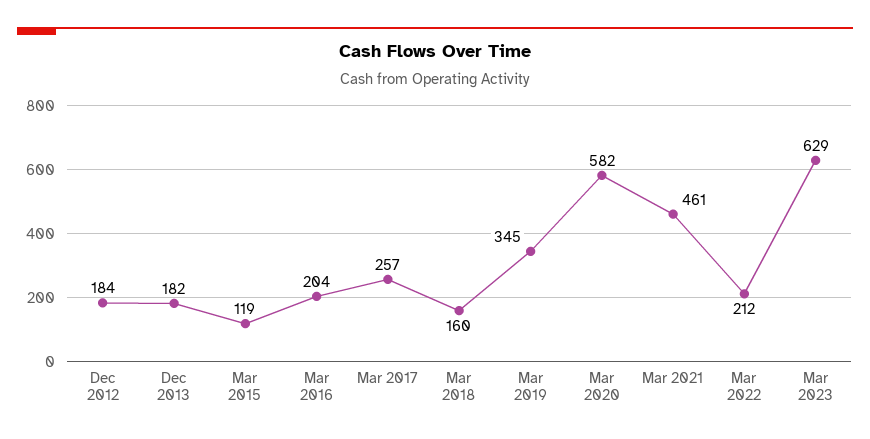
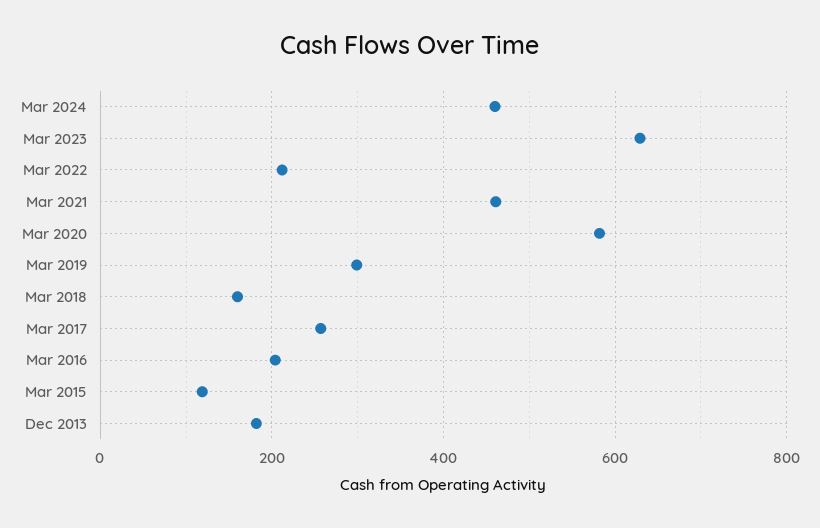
Dec 2012: 184 -> none
Mar 2019: 345 -> 300
Mar 2024: none -> 460

